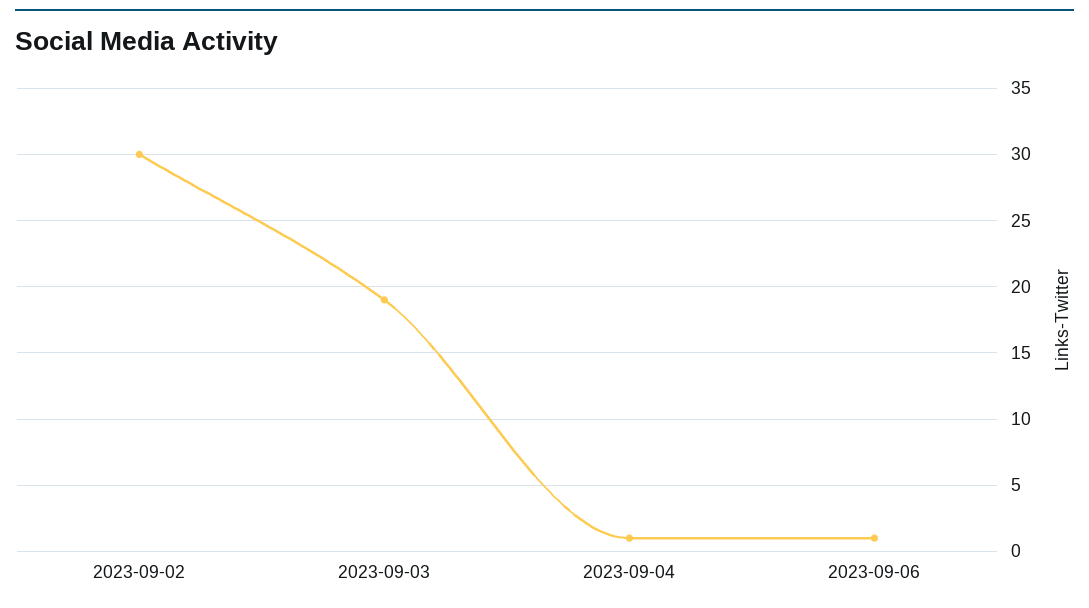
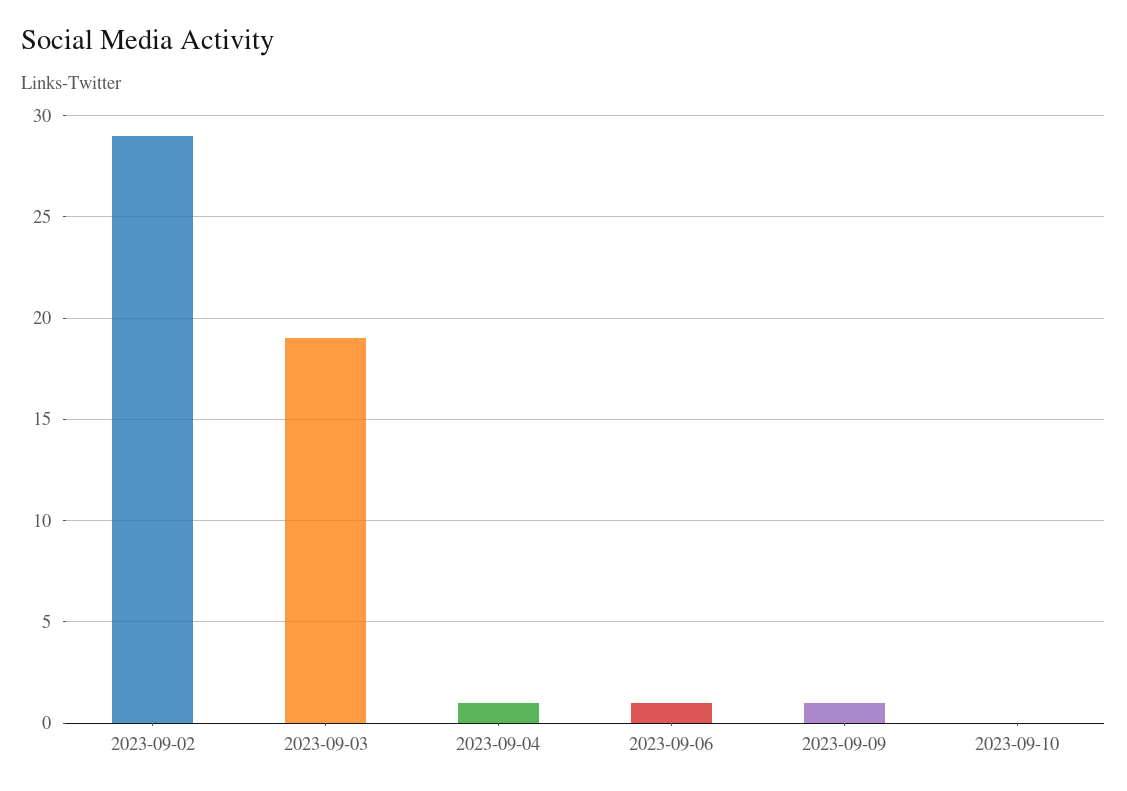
2023-09-02: 30 -> 29
2023-09-09: none -> 1
2023-09-10: none -> 0

